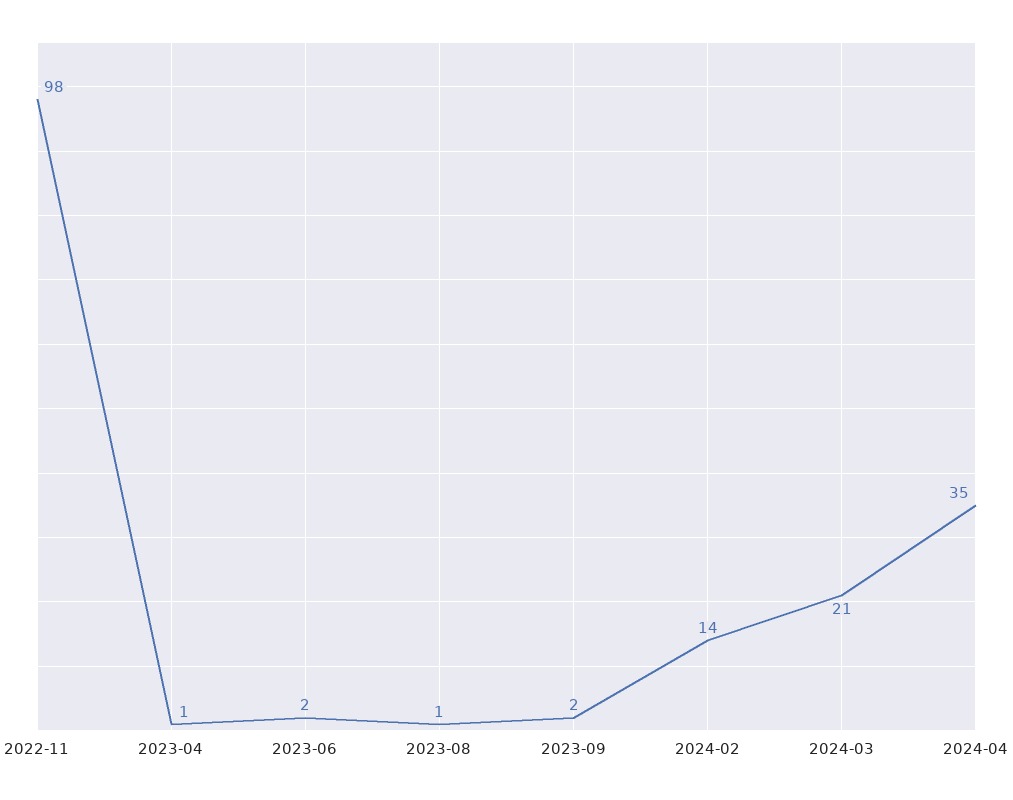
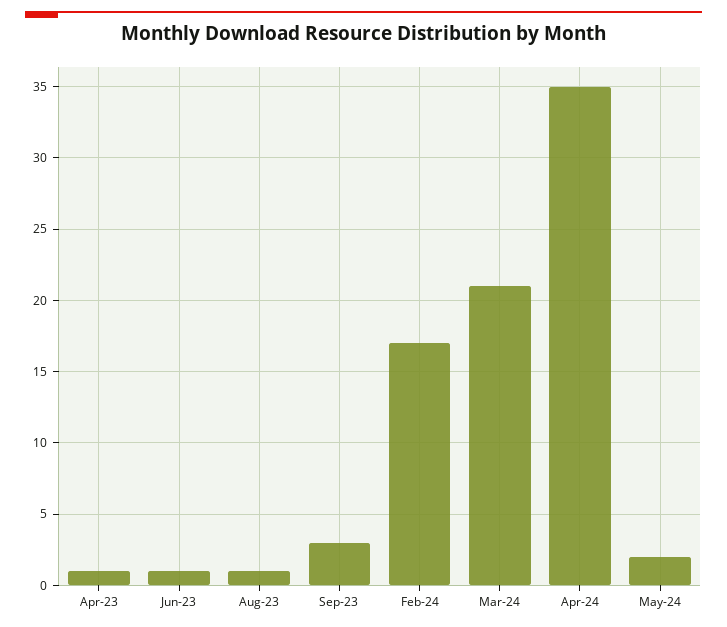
2022-11: 98 -> none
2023-06: 2 -> 1
2023-09: 2 -> 3
2024-02: 14 -> 17
May-24: none -> 2

